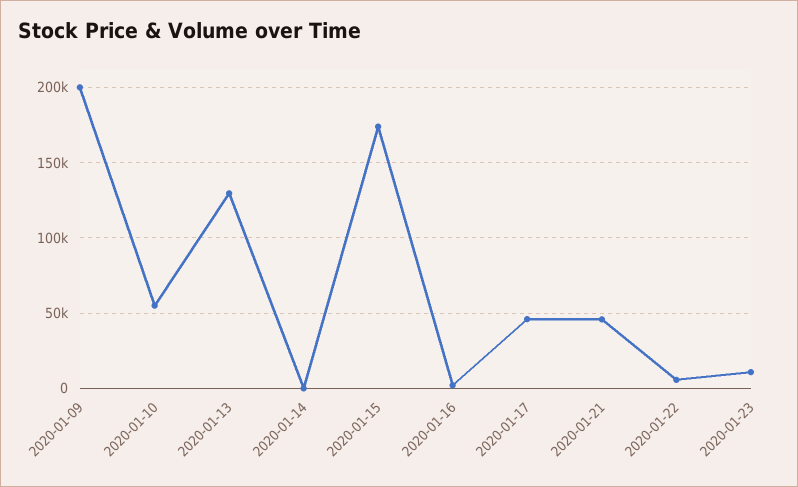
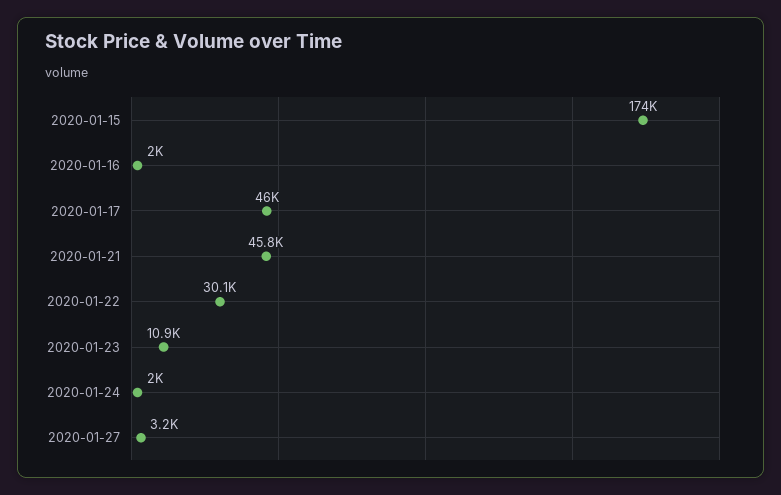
2020-01-09: 200000 -> none
2020-01-10: 55000 -> none
2020-01-13: 130000 -> none
2020-01-14: 0 -> none
2020-01-22: 5000 -> 30100
2020-01-24: none -> 2000
2020-01-27: none -> 3200

